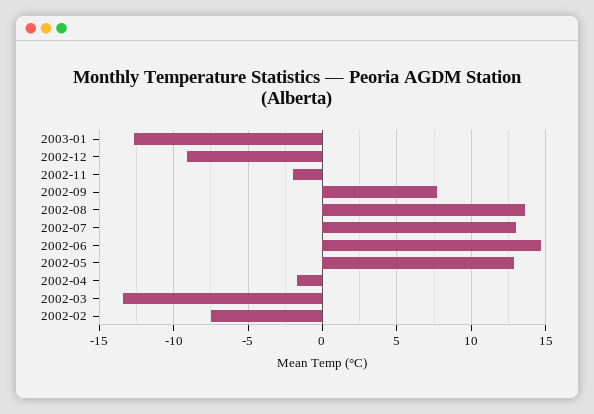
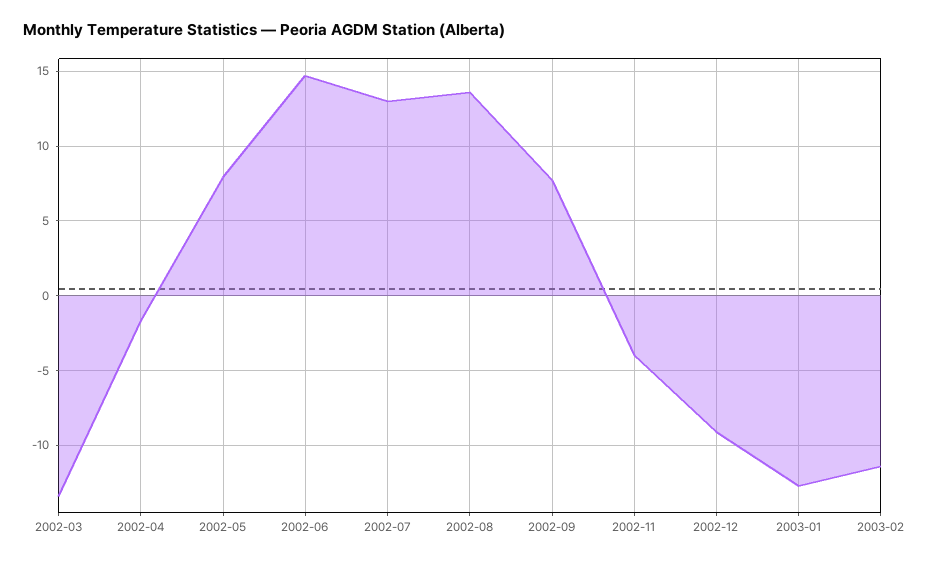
2002-11: -2 -> -4
2002-05: 13 -> 8
2002-02: -7.5 -> none
2003-02: none -> -11.5

